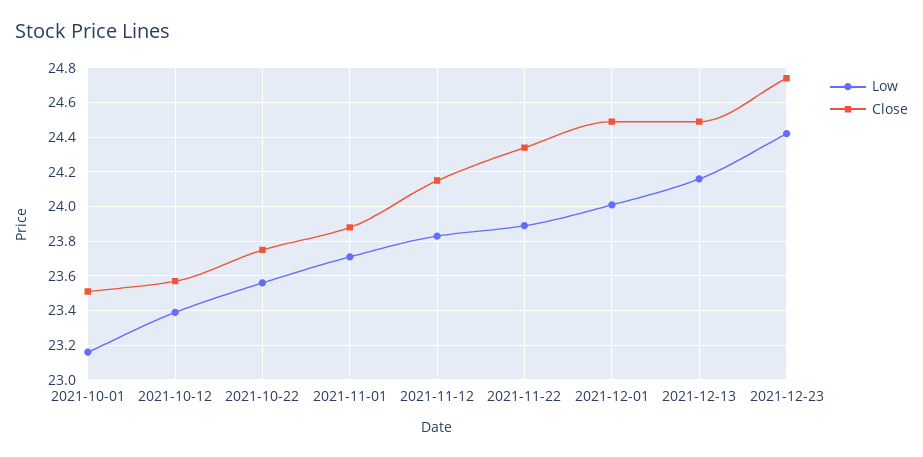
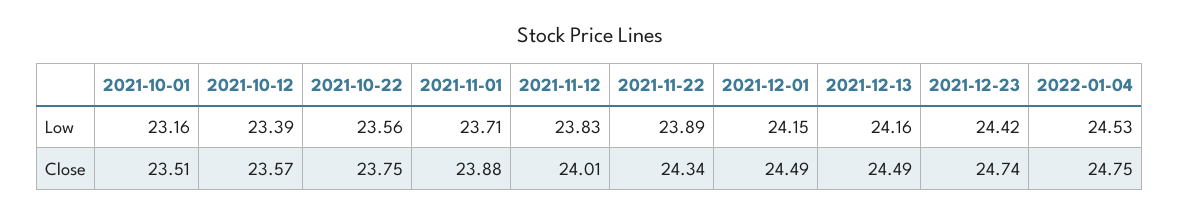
Close, 2021-11-12: 24.15 -> 24.01
Low, 2021-12-01: 24 -> 24.15
Low, 2022-01-04: none -> 24.53
Close, 2022-01-04: none -> 24.75

